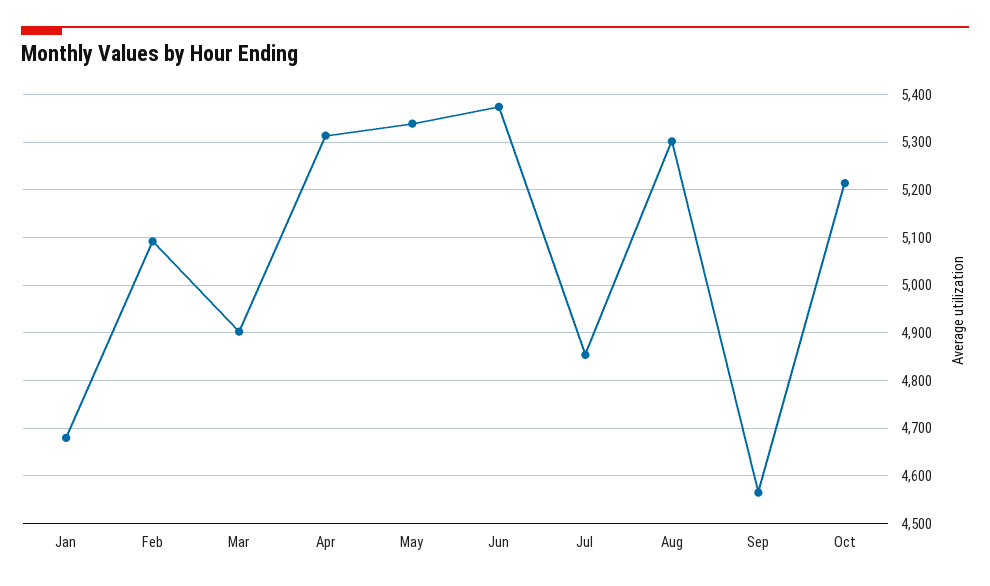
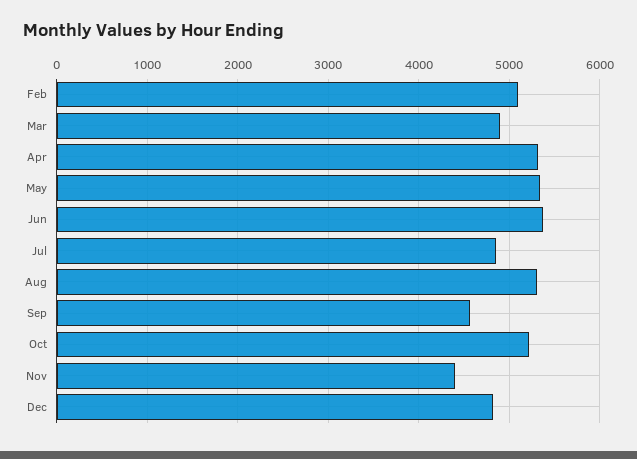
Jan: 4680 -> none
Nov: none -> 4400
Dec: none -> 4800

